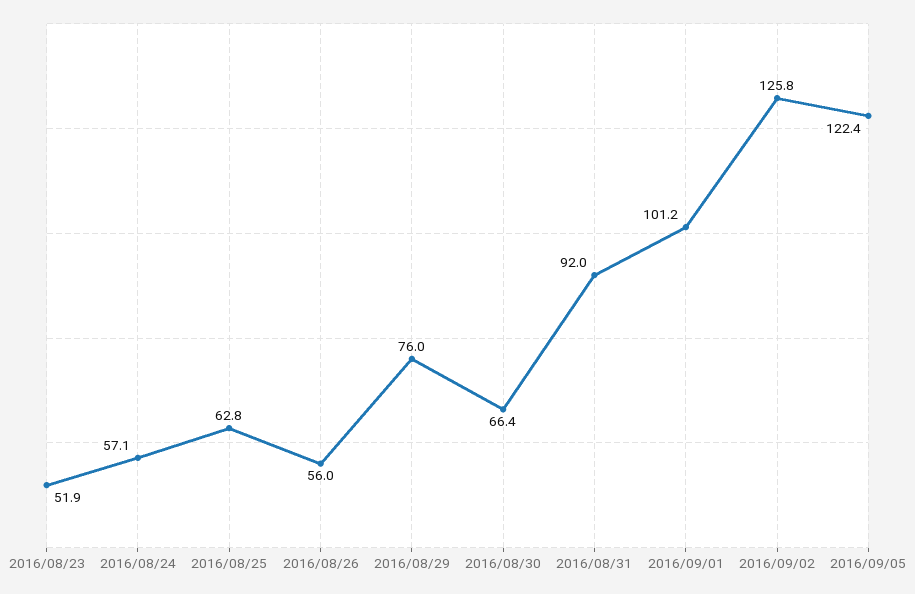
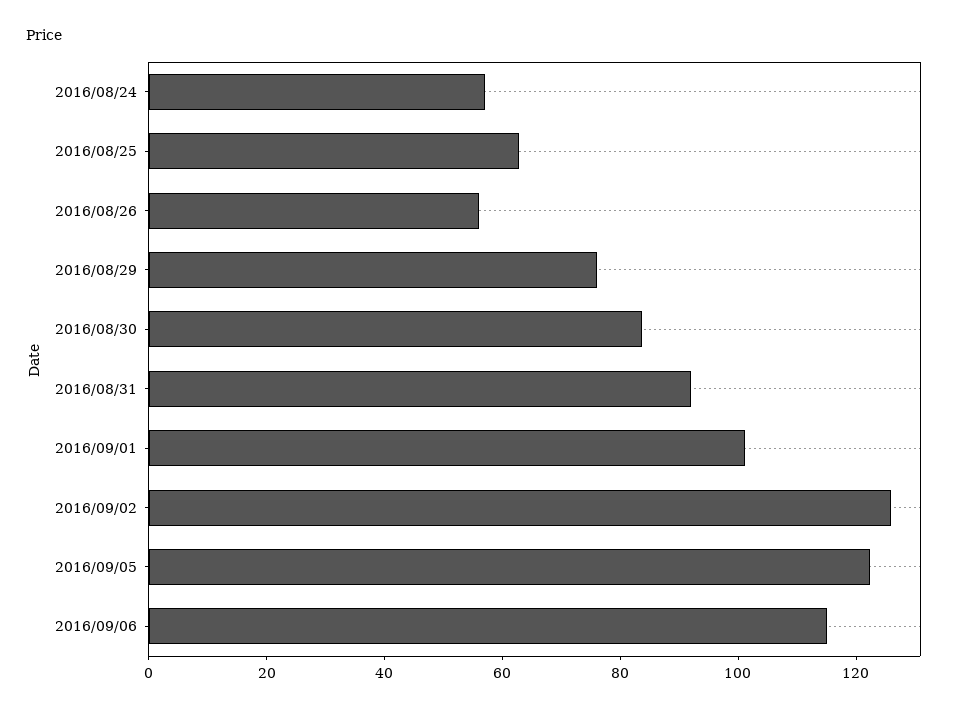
2016/08/23: 51.9 -> none
2016/08/30: 66.4 -> 85
2016/09/06: none -> 115

